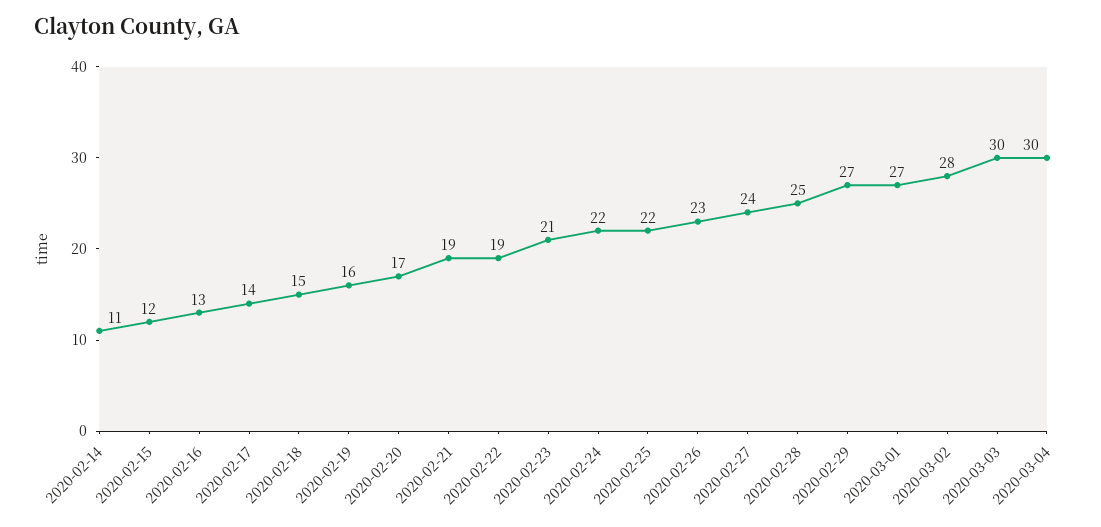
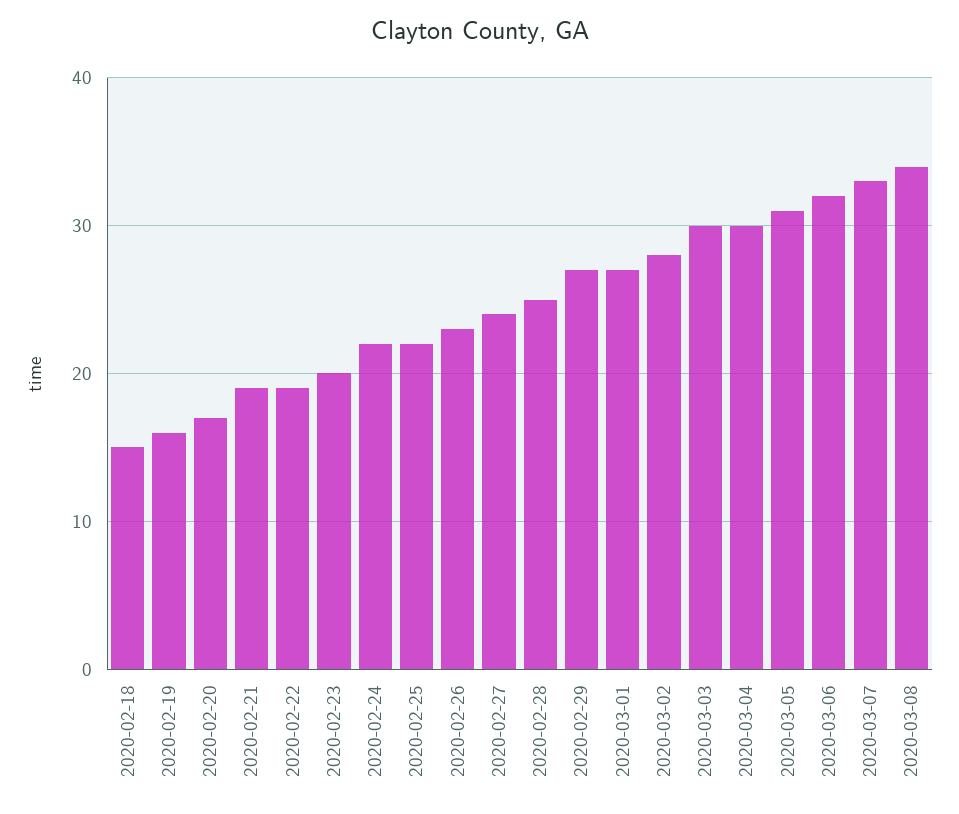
2020-02-14: 11 -> none
2020-02-15: 12 -> none
2020-02-16: 13 -> none
2020-02-17: 14 -> none
2020-02-23: 21 -> 20
2020-03-05: none -> 31
2020-03-06: none -> 32
2020-03-07: none -> 33
2020-03-08: none -> 34

